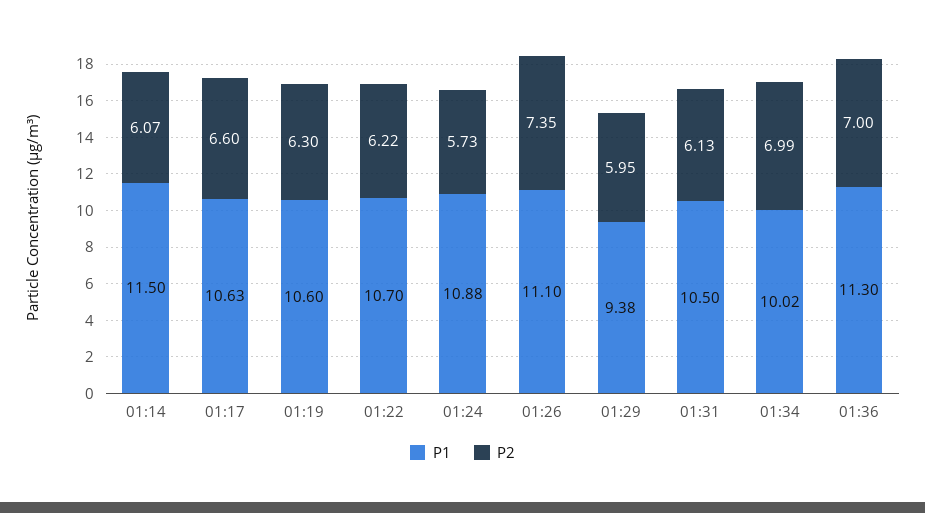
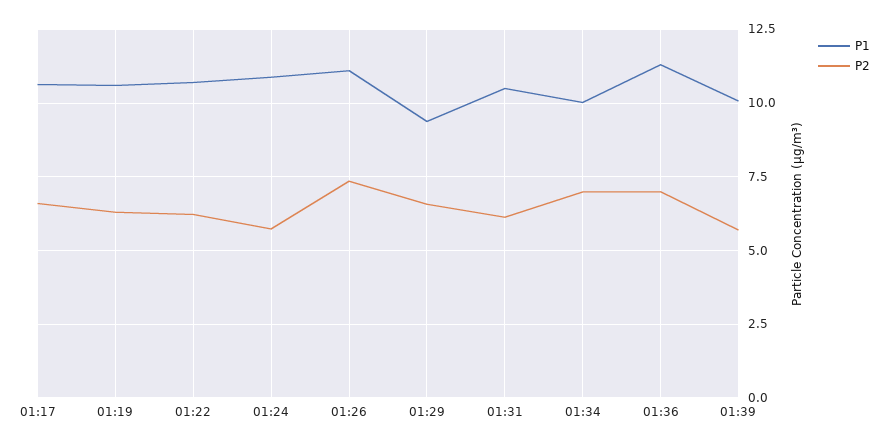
P1, 01:14: 11.5 -> none
P2, 01:14: 6.07 -> none
P2, 01:29: 5.95 -> 6.5
P1, 01:39: none -> 10
P2, 01:39: none -> 5.75

